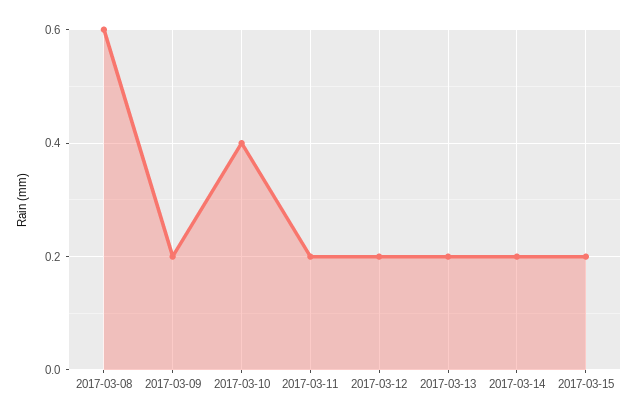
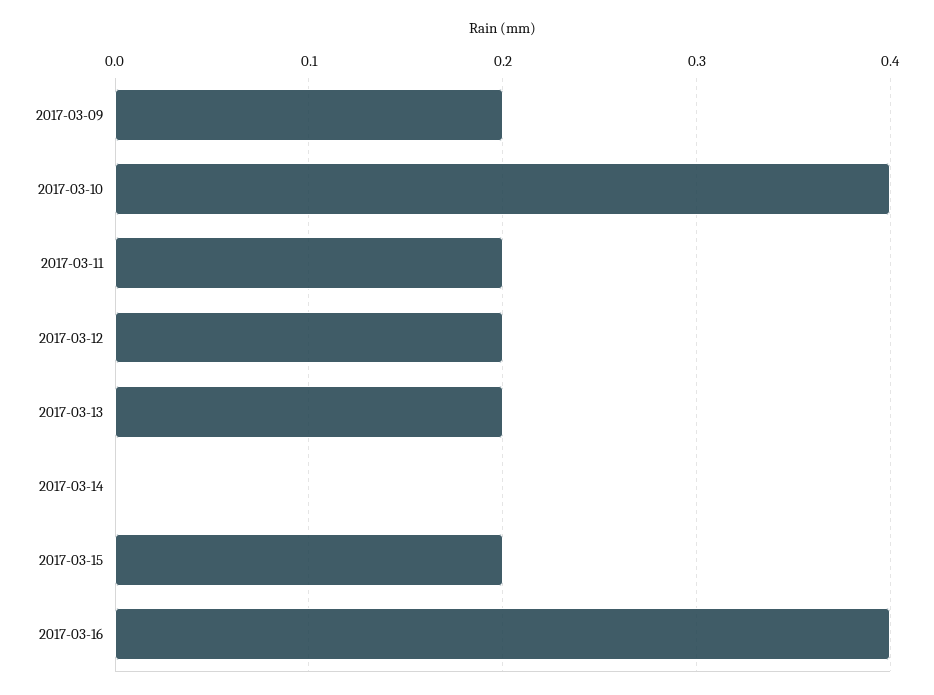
2017-03-08: 0.6 -> none
2017-03-14: 0.2 -> 0
2017-03-16: none -> 0.4

